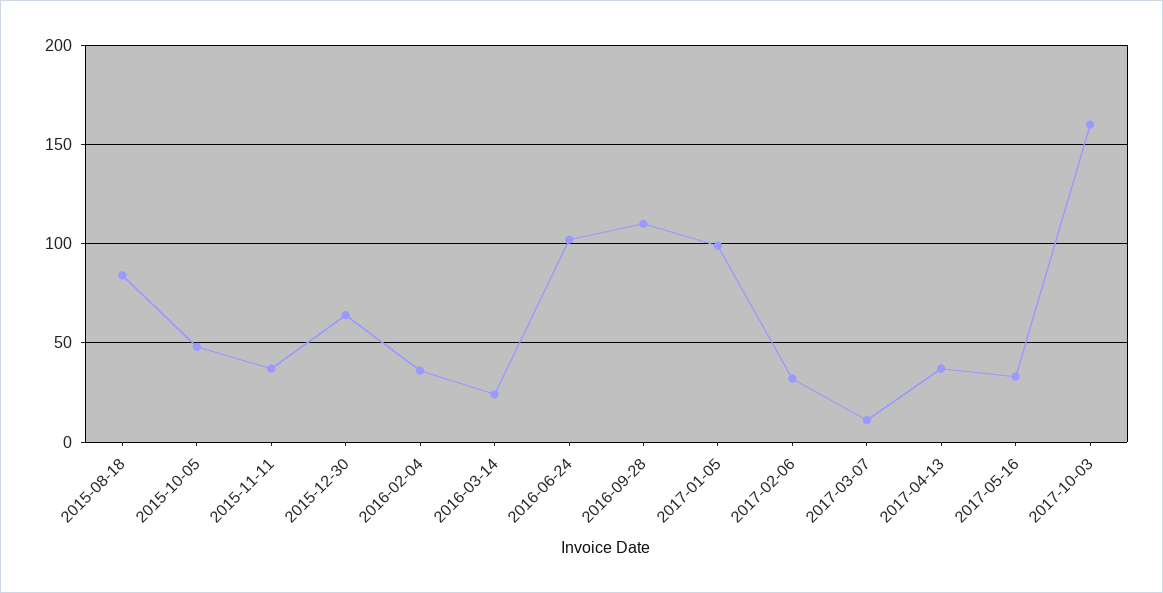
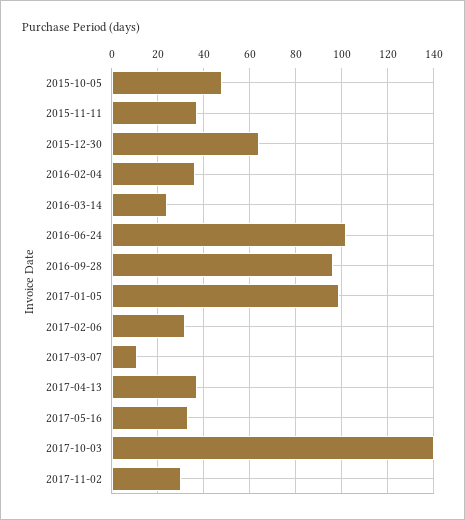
2015-08-18: 85 -> none
2016-09-28: 110 -> 95
2017-10-03: 160 -> 140
2017-11-02: none -> 30

